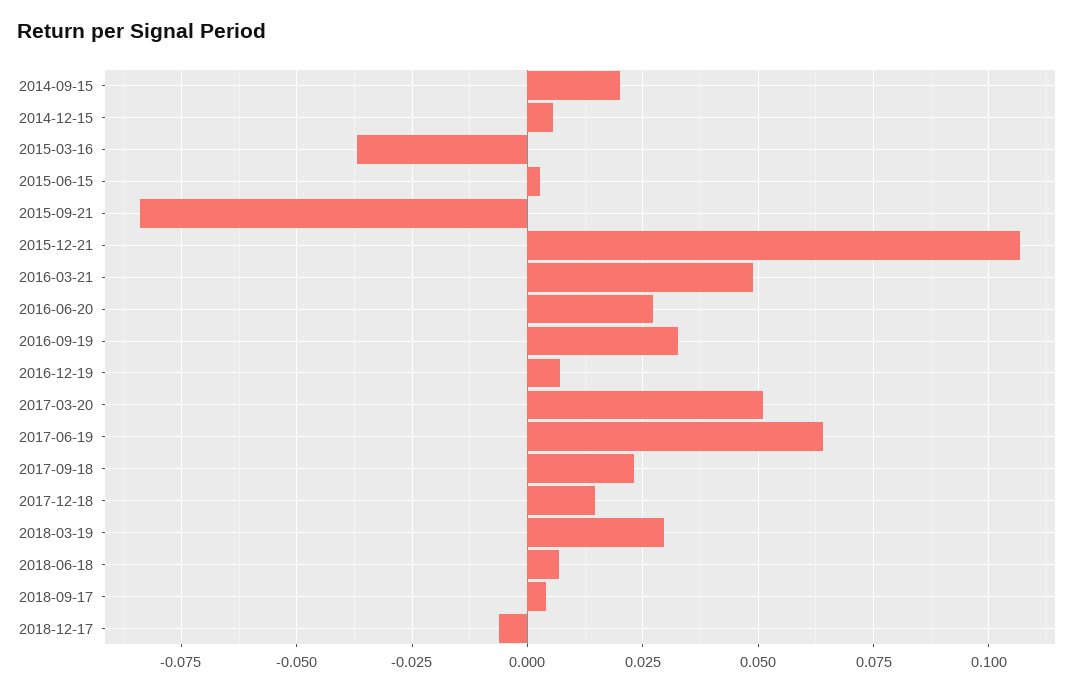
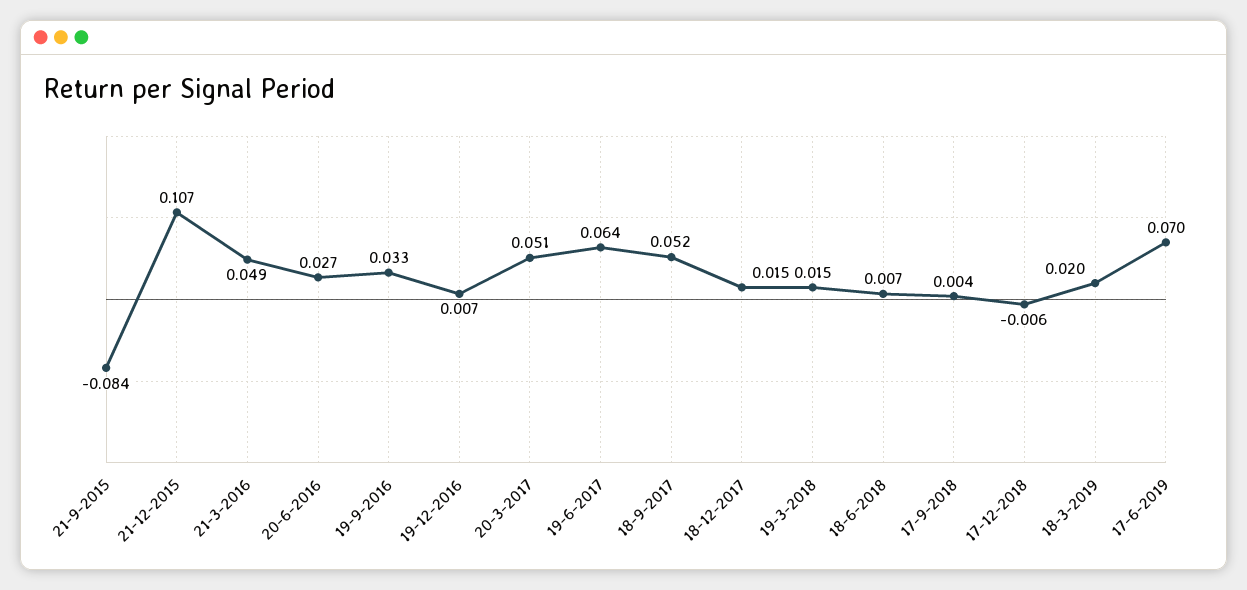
2014-09-15: 0.02 -> none
2014-12-15: 0.005 -> none
2015-03-16: -0.0375 -> none
2015-06-15: 0.0025 -> none
2017-09-18: 0.0225 -> 0.052
2018-03-19: 0.03 -> 0.015
18-3-2019: none -> 0.02
17-6-2019: none -> 0.07

